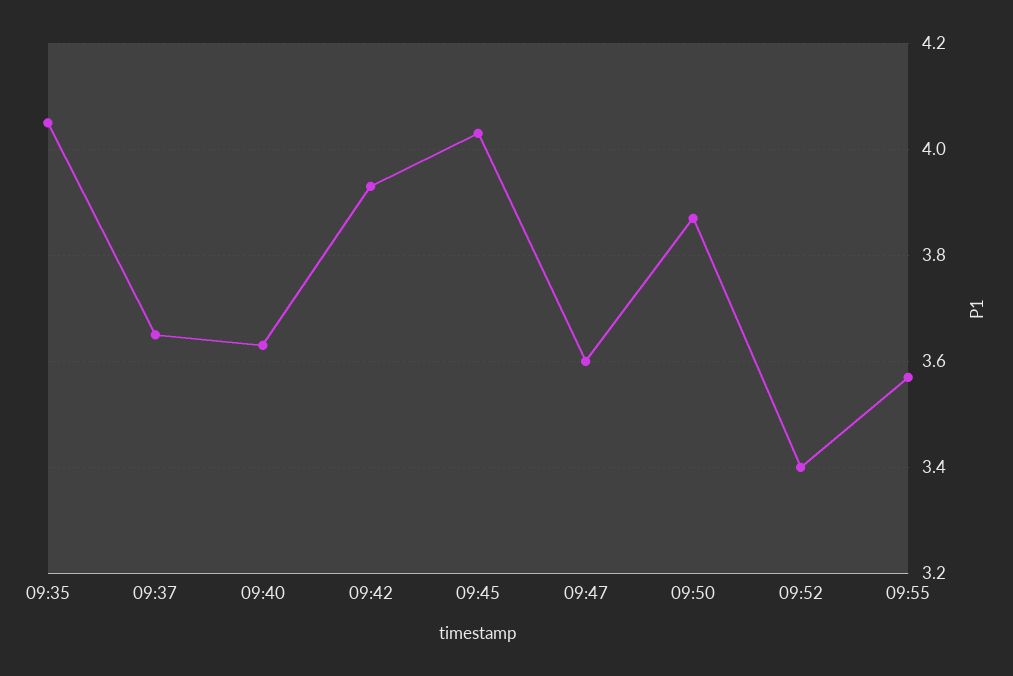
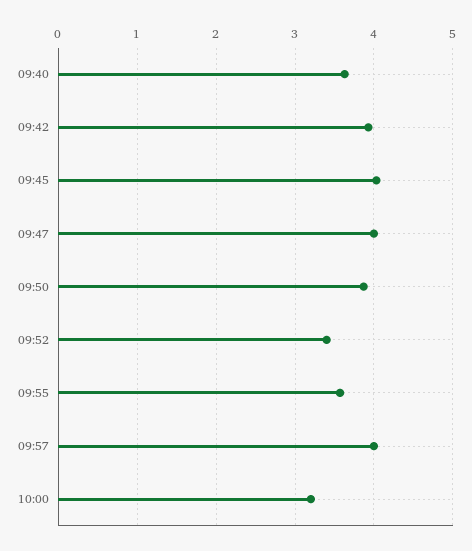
09:35: 4.05 -> none
09:37: 3.65 -> none
09:47: 3.6 -> 4
09:57: none -> 4
10:00: none -> 3.2

